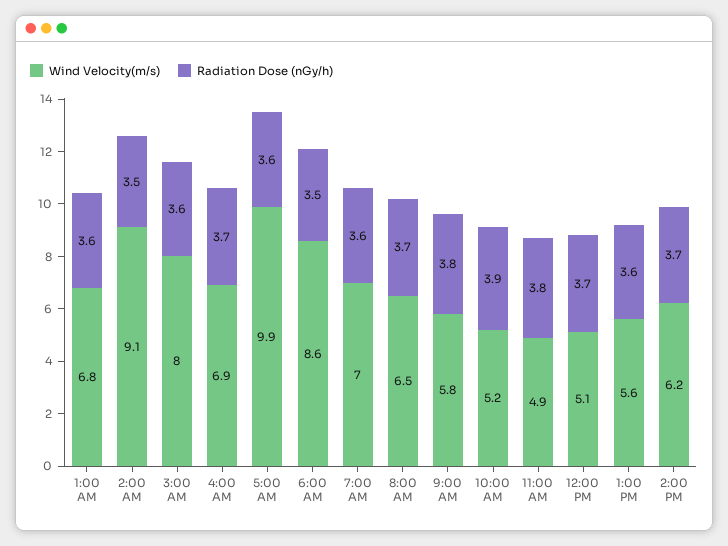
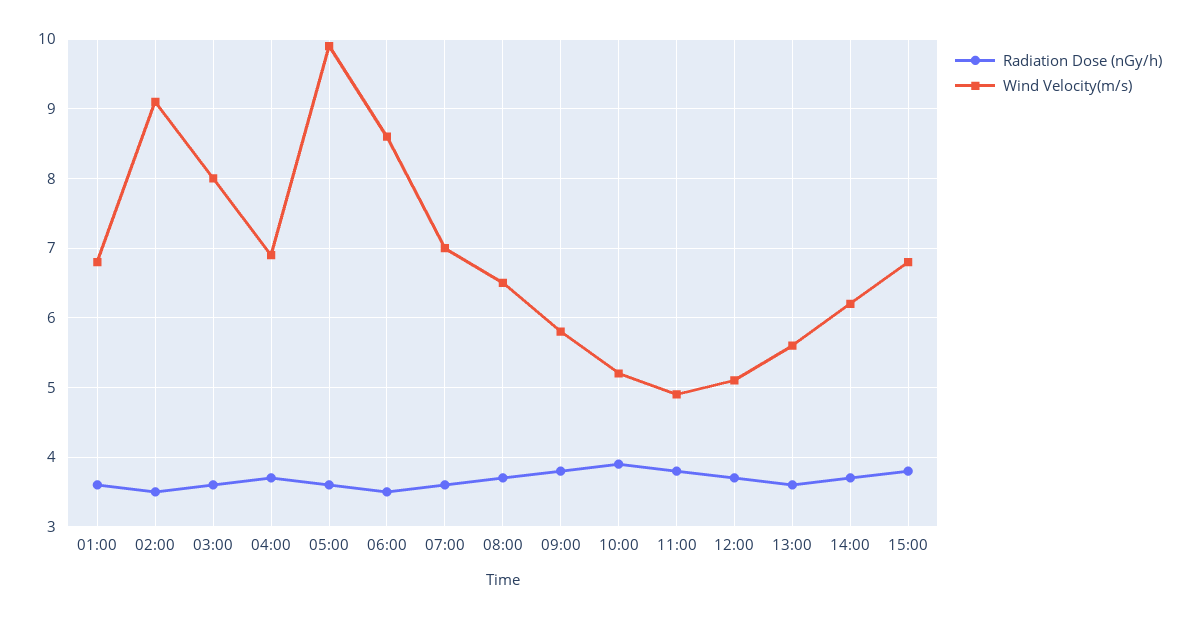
Radiation Dose (nGy/h), 15:00: none -> 3.8
Wind Velocity(m/s), 15:00: none -> 6.8

